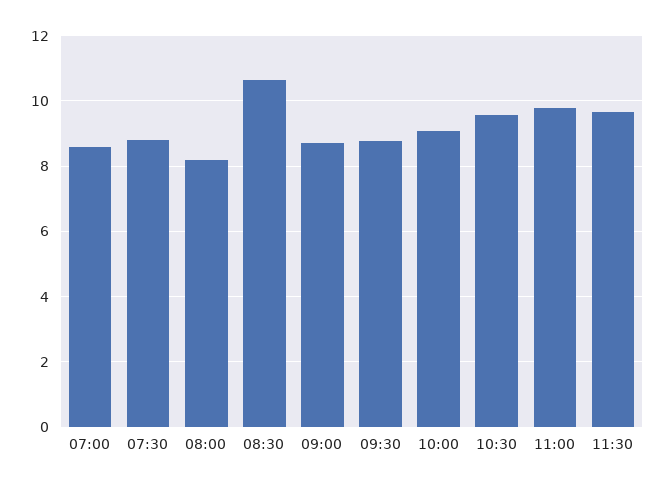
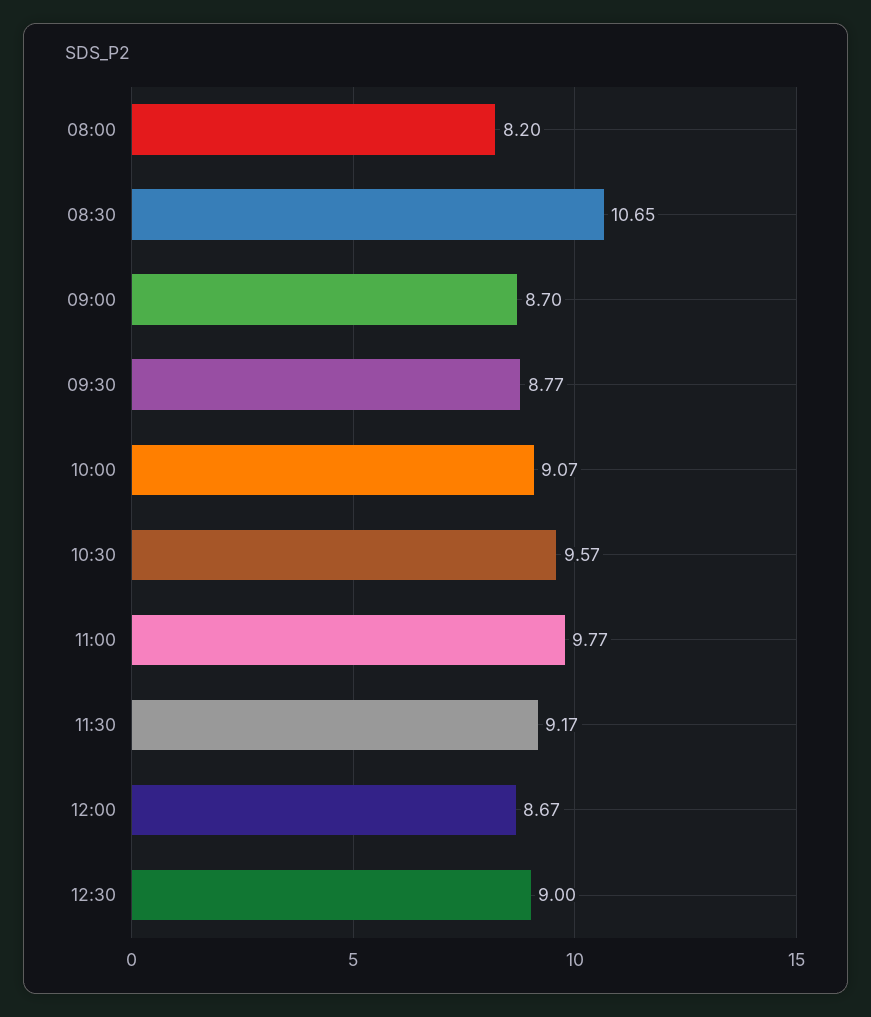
07:00: 8.6 -> none
07:30: 8.8 -> none
11:30: 9.6 -> 9.17
12:00: none -> 8.67
12:30: none -> 9

